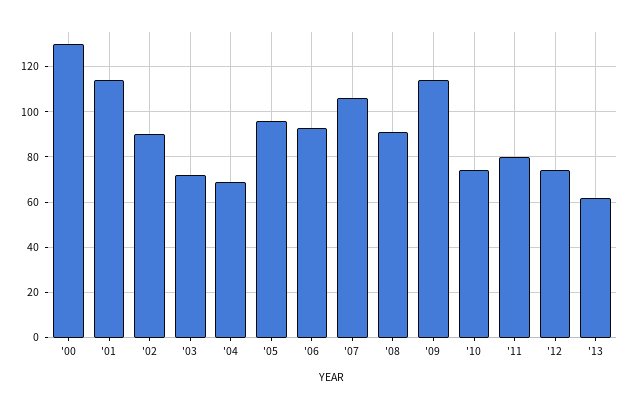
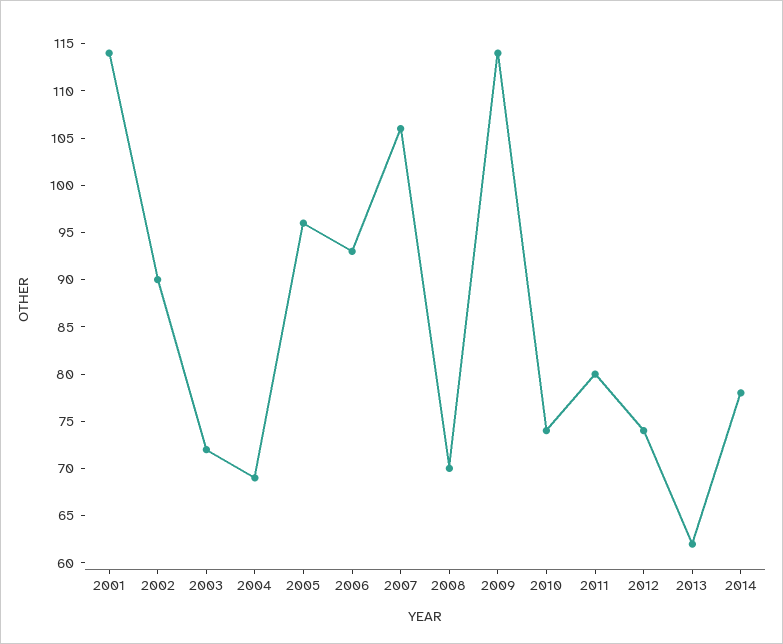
'00: 130 -> none
'08: 90 -> 70
2014: none -> 78

